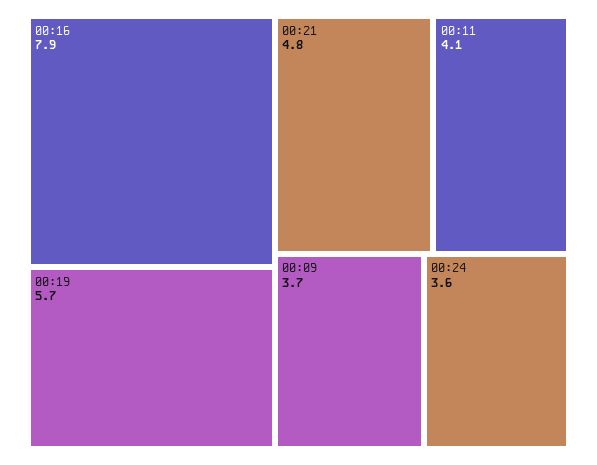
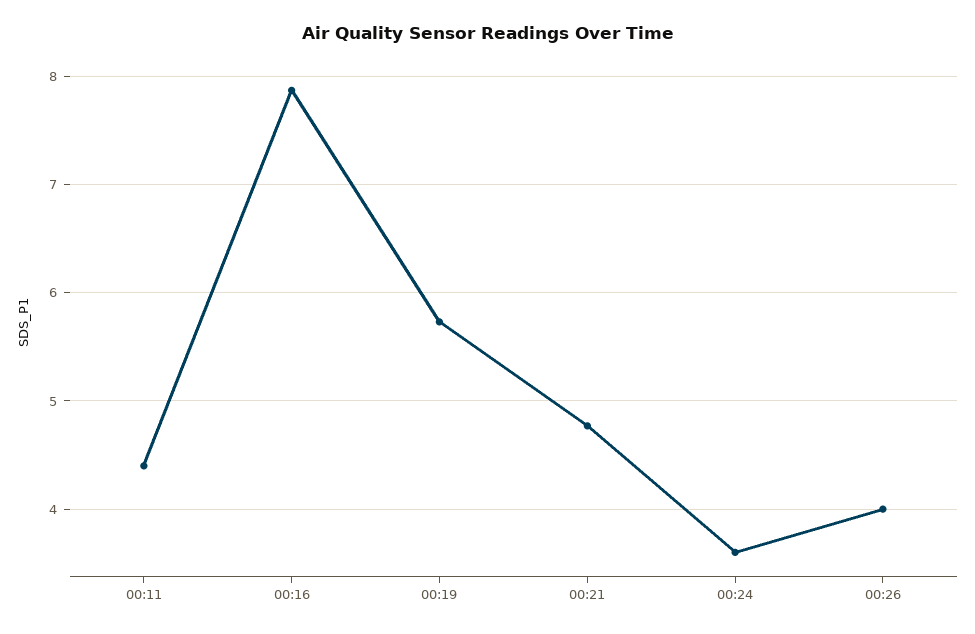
00:11: 4.1 -> 4.4
00:09: 3.7 -> none
00:26: none -> 4

